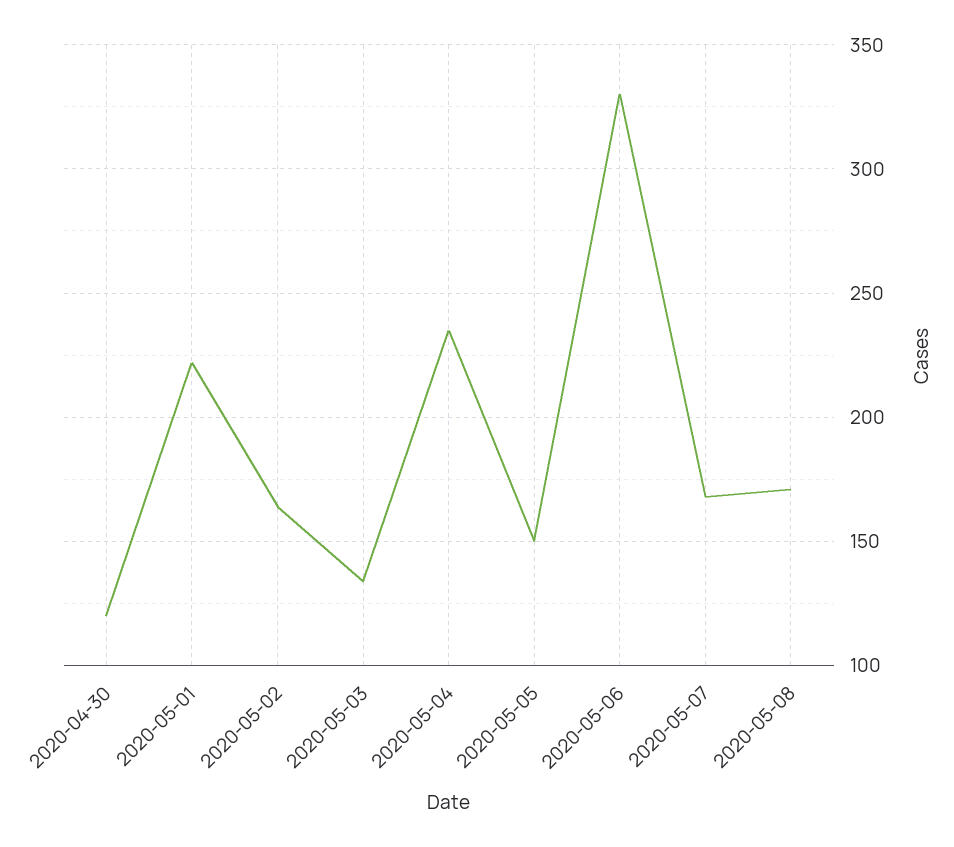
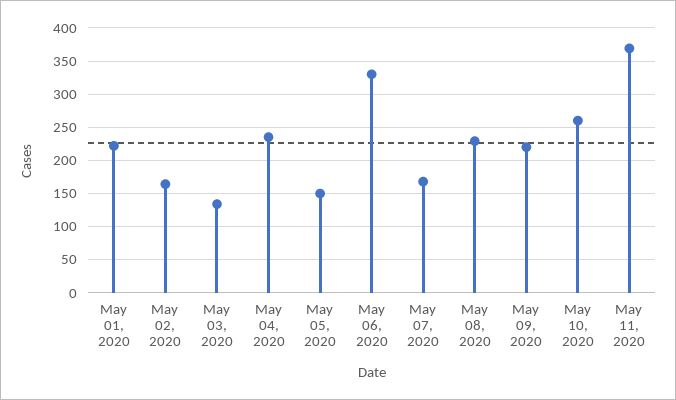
2020-04-30: 120 -> none
2020-05-08: 170 -> 230
May 09, 2020: none -> 220
May 10, 2020: none -> 260
May 11, 2020: none -> 370

